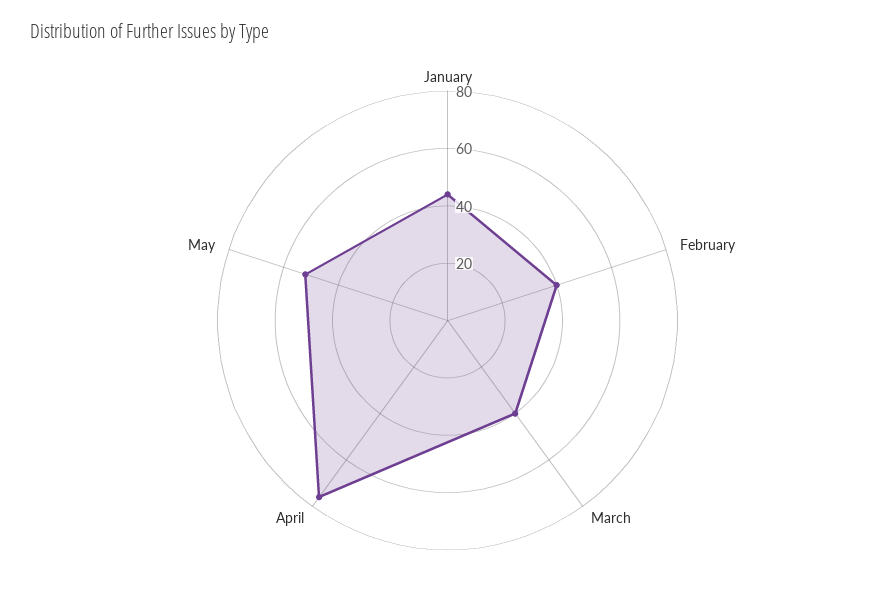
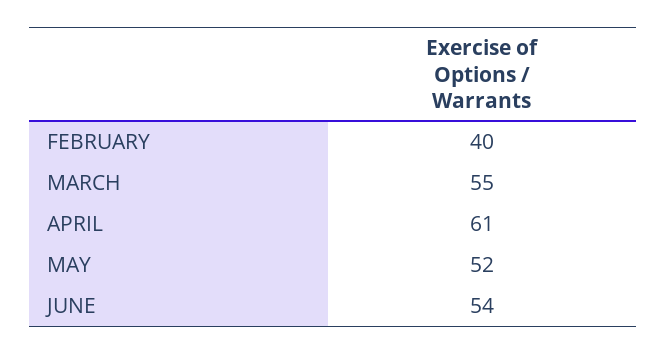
January: 45 -> none
March: 40 -> 55
April: 75 -> 61
JUNE: none -> 54

